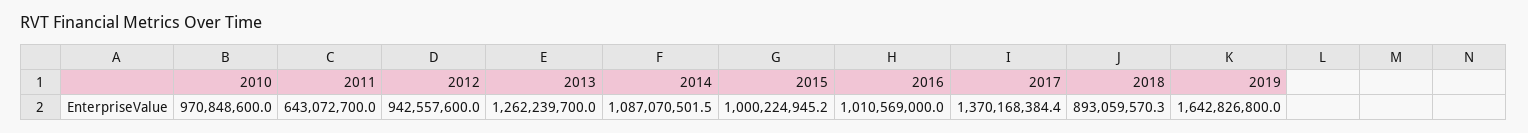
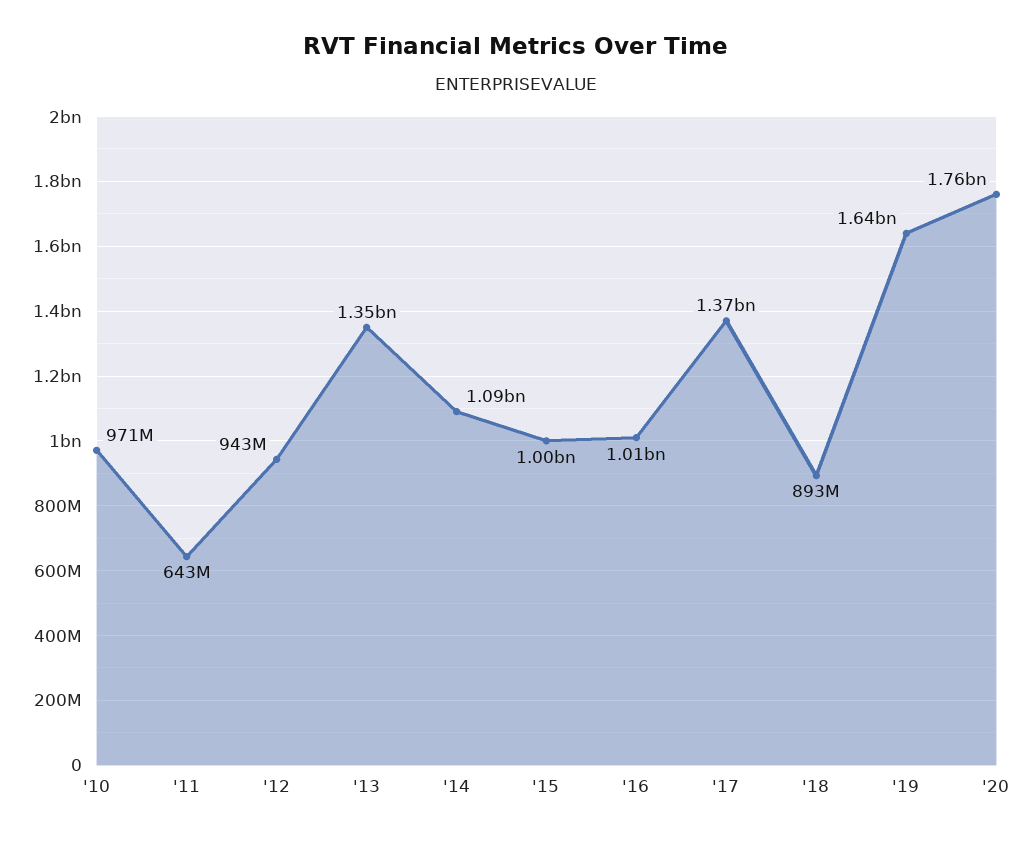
2013: 1262239700 -> 1350000000
'20: none -> 1760000000

